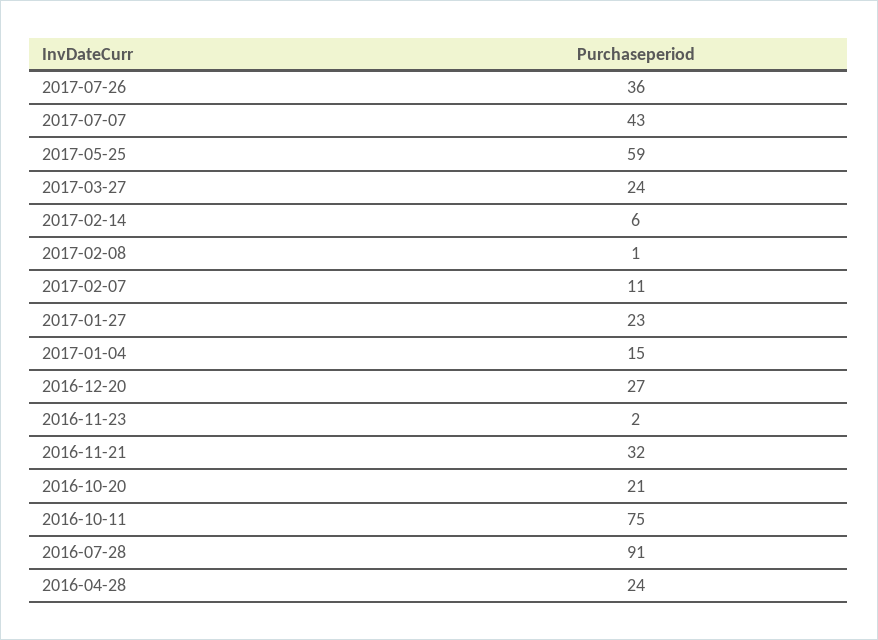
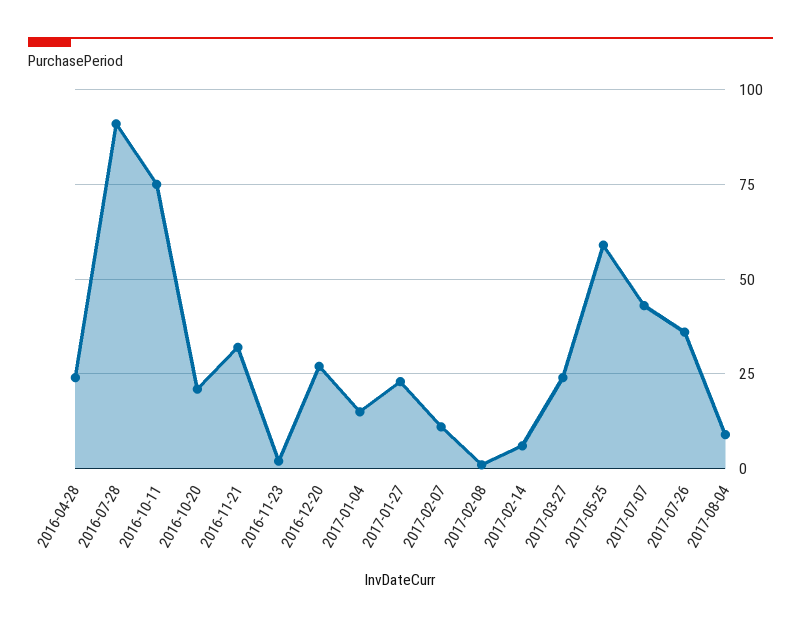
2017-08-04: none -> 10

